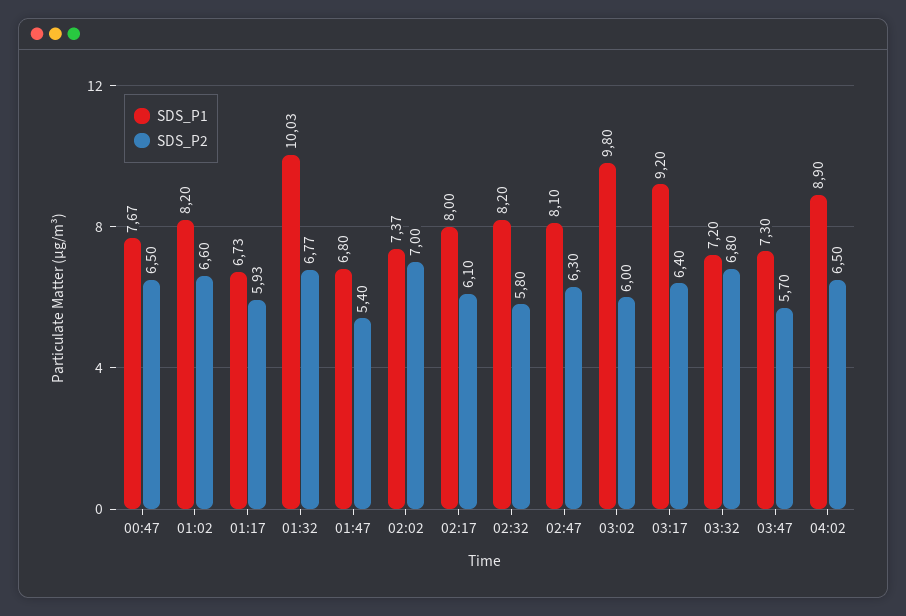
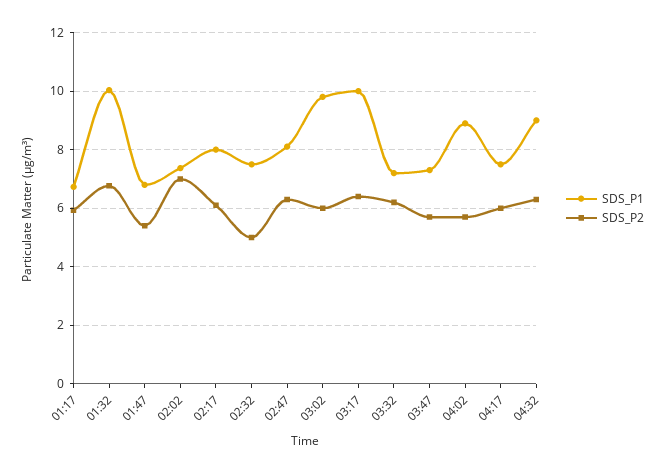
SDS_P1, 00:47: 7.67 -> none
SDS_P2, 00:47: 6.5 -> none
SDS_P1, 01:02: 8.2 -> none
SDS_P2, 01:02: 6.6 -> none
SDS_P1, 02:32: 8.2 -> 7.5
SDS_P2, 02:32: 5.8 -> 5
SDS_P1, 03:17: 9.2 -> 10
SDS_P2, 03:32: 6.8 -> 6.25
SDS_P2, 04:02: 6.5 -> 5.75
SDS_P1, 04:17: none -> 7.5
SDS_P2, 04:17: none -> 6
SDS_P1, 04:32: none -> 9
SDS_P2, 04:32: none -> 6.25

